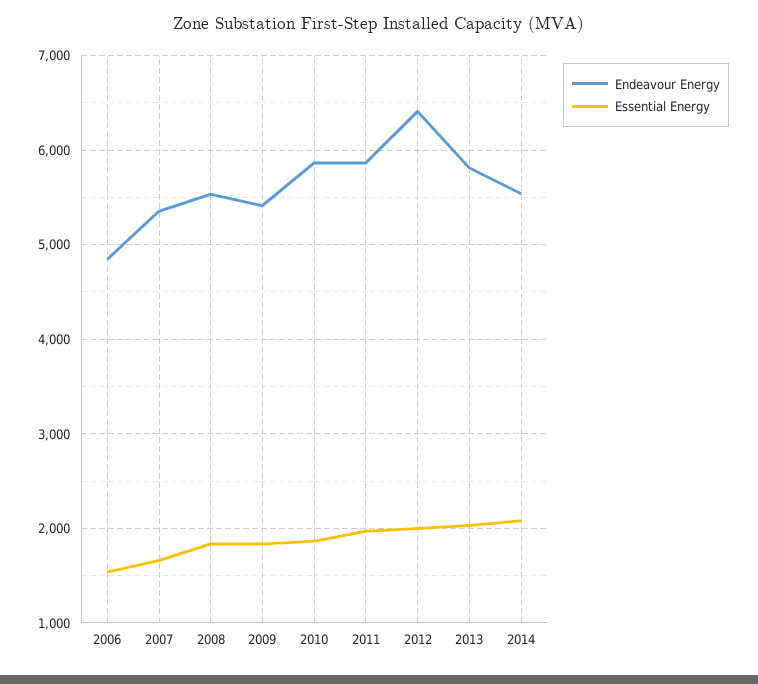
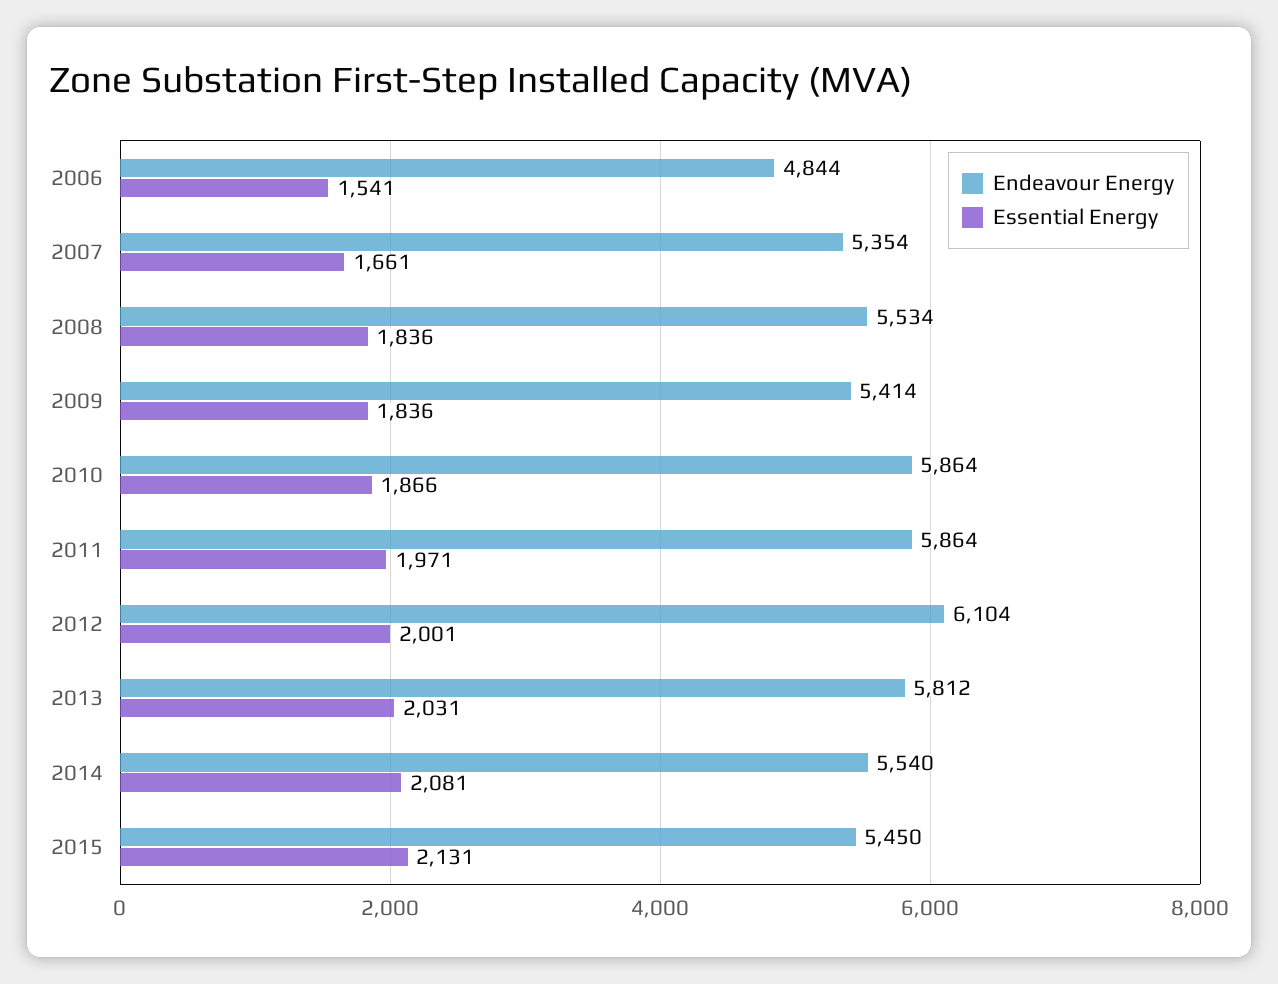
Endeavour Energy, 2012: 6400 -> 6104
Endeavour Energy, 2015: none -> 5450
Essential Energy, 2015: none -> 2131

